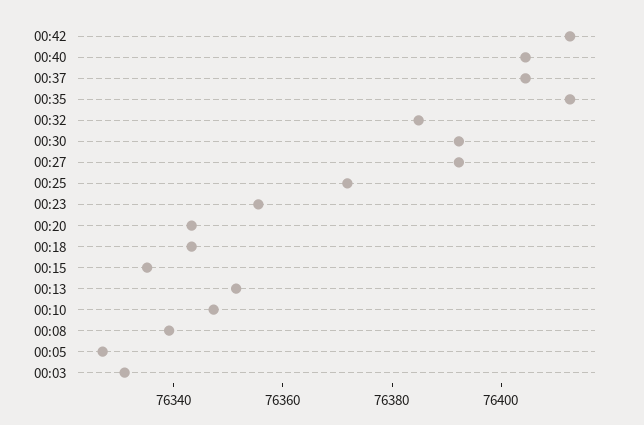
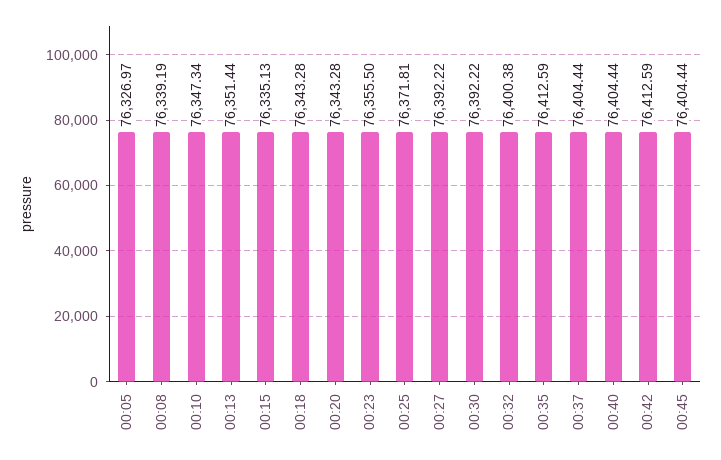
00:32: 76385 -> 76400.38
00:03: 76330 -> none
00:45: none -> 76404.44

